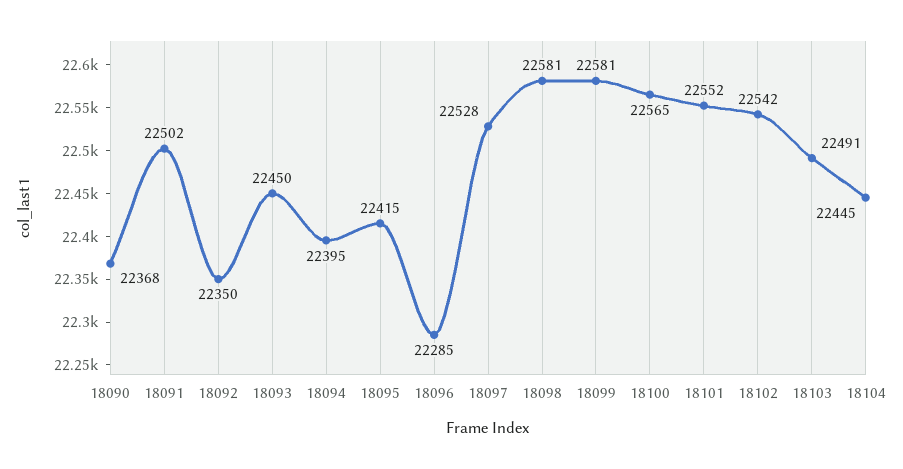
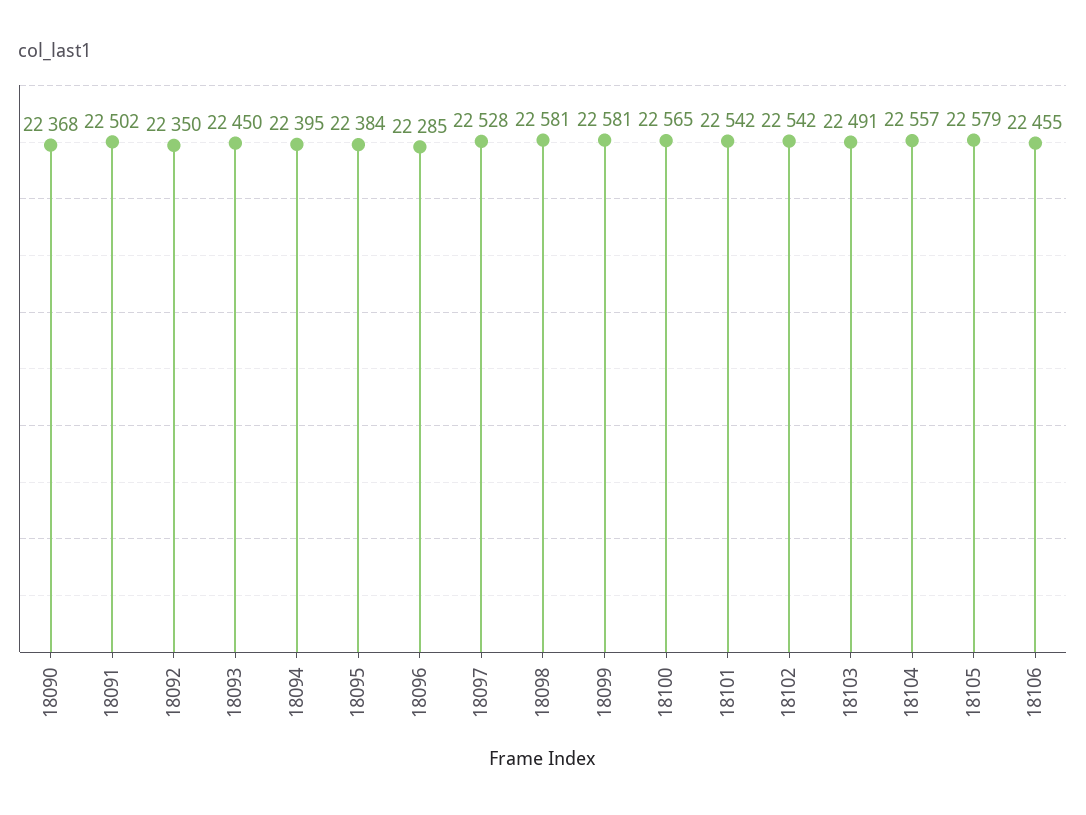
18095: 22415 -> 22384
18101: 22552 -> 22542
18104: 22445 -> 22557
18105: none -> 22579
18106: none -> 22455

